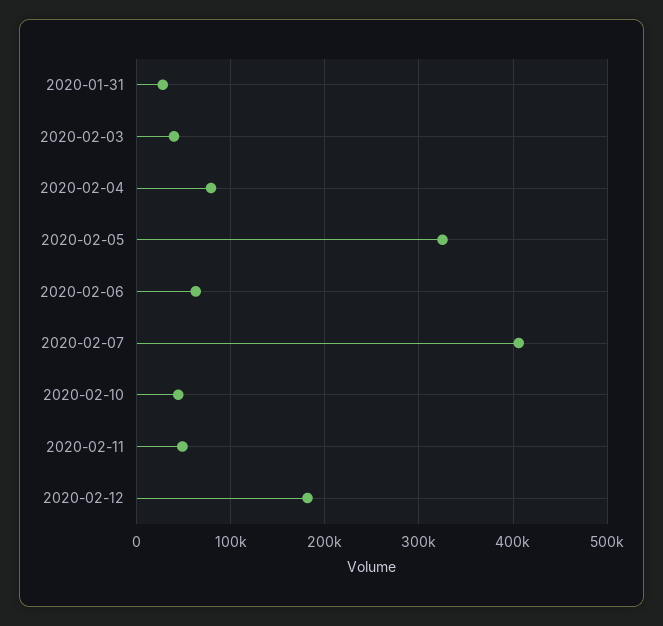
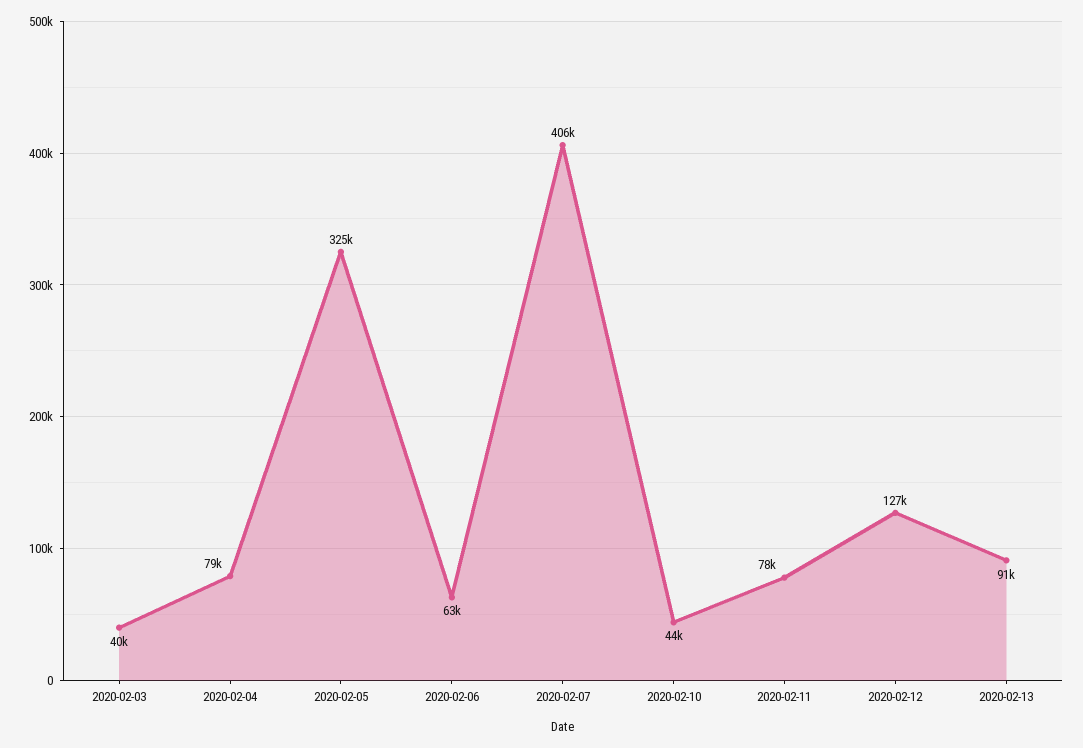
2020-01-31: 30000 -> none
2020-02-11: 50000 -> 78000
2020-02-12: 180000 -> 127000
2020-02-13: none -> 91000

